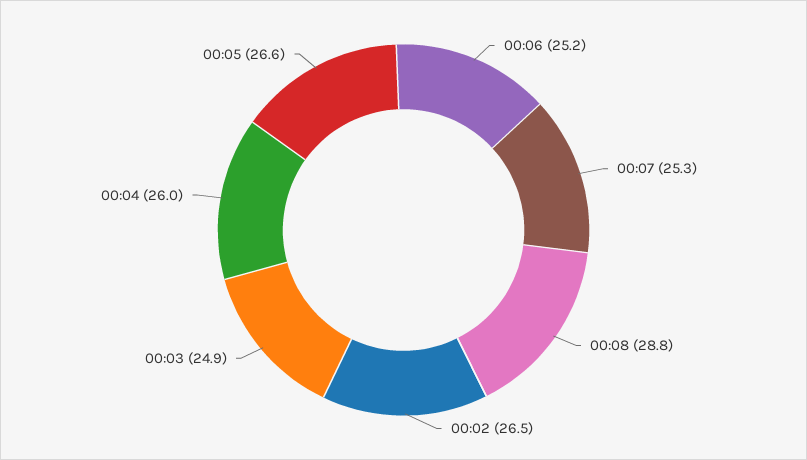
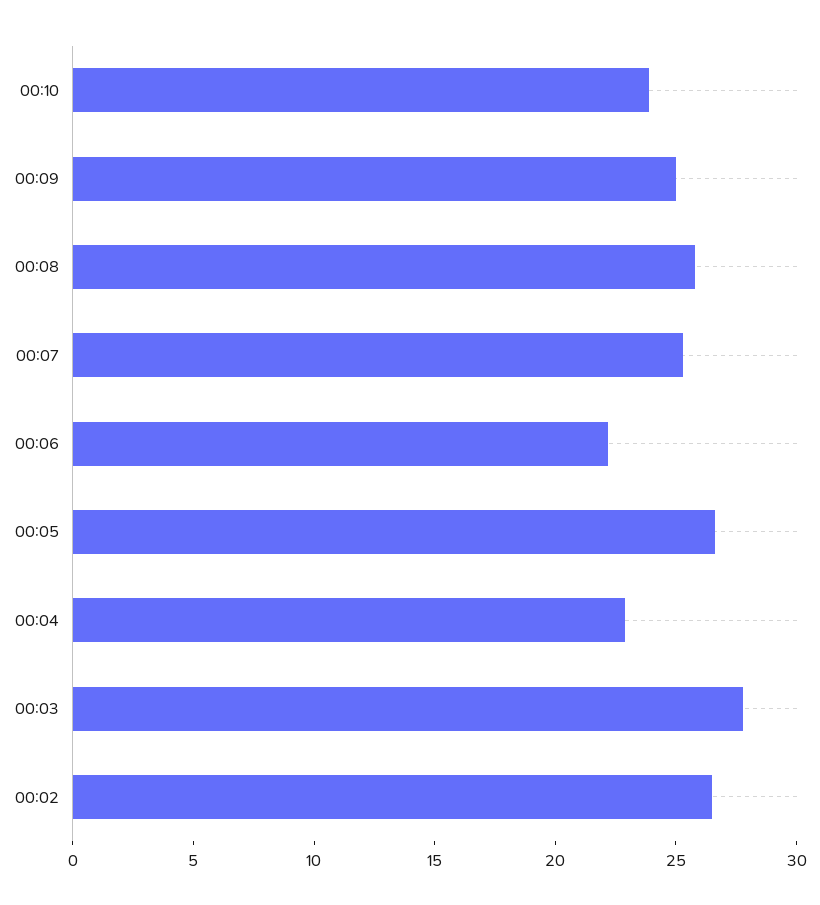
00:06: 25.2 -> 22
00:08: 28.8 -> 26
00:03: 24.9 -> 28
00:04: 26 -> 23
00:10: none -> 24
00:09: none -> 25

